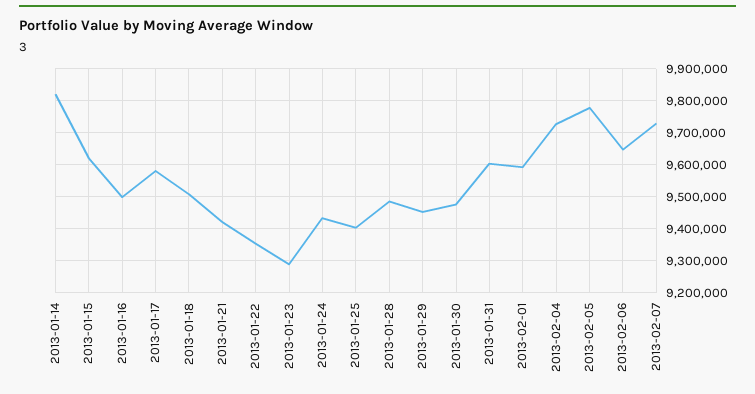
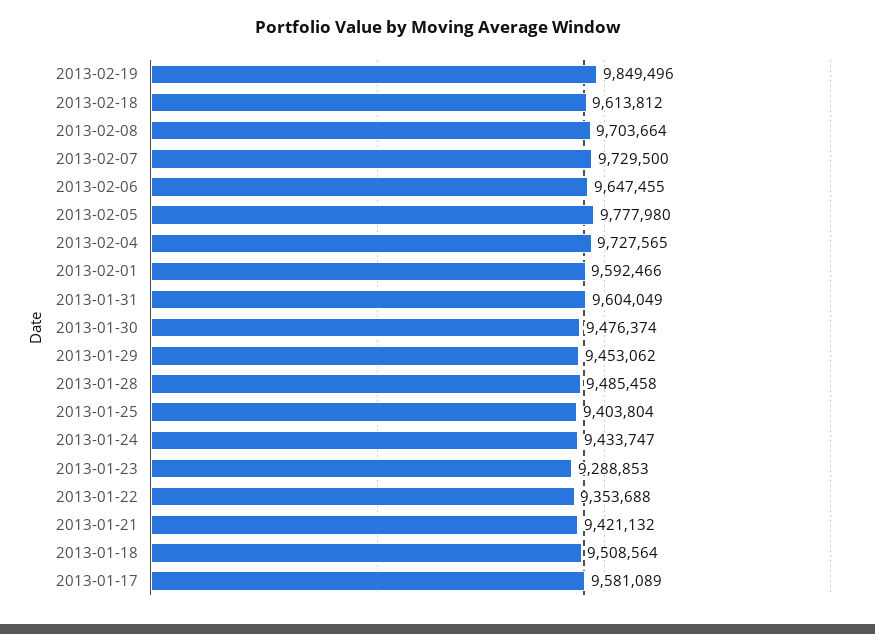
2013-01-14: 9820000 -> none
2013-01-15: 9620000 -> none
2013-01-16: 9500000 -> none
2013-02-19: none -> 9849496
2013-02-18: none -> 9613812
2013-02-08: none -> 9703664

